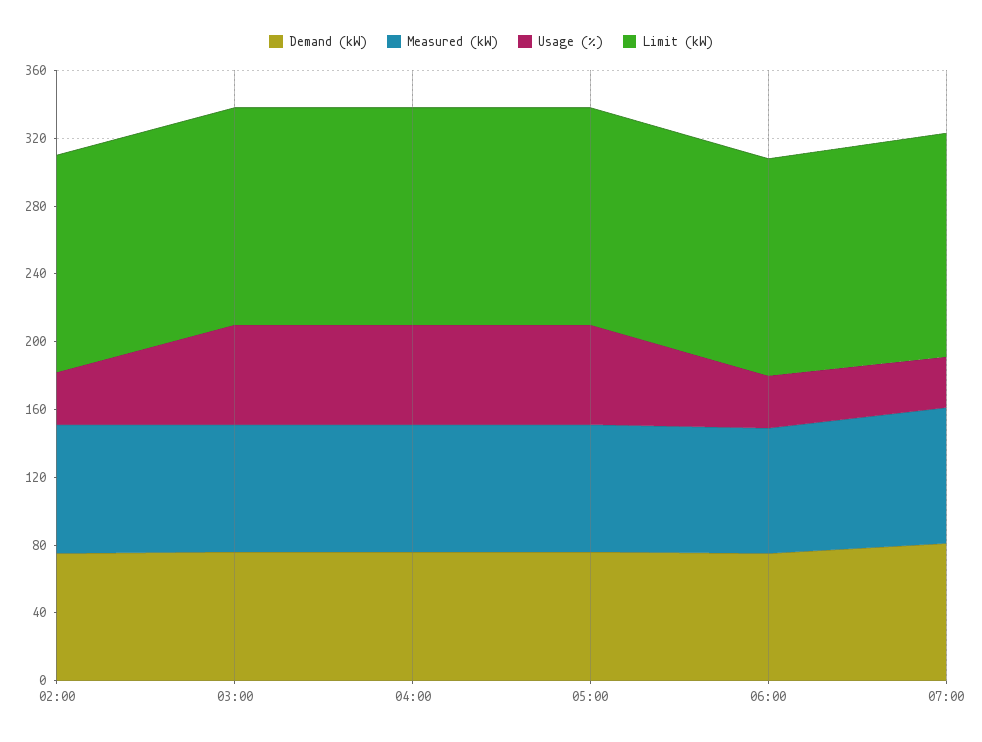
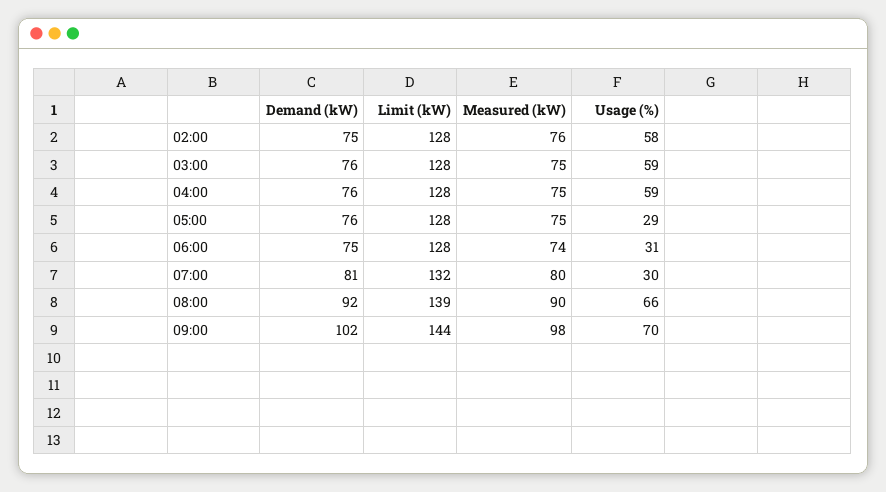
Usage (%), 02:00: 30 -> 58
Usage (%), 05:00: 60 -> 29
Demand (kW), 08:00: none -> 92
Limit (kW), 08:00: none -> 139
Measured (kW), 08:00: none -> 90
Usage (%), 08:00: none -> 66
Demand (kW), 09:00: none -> 102
Limit (kW), 09:00: none -> 144
Measured (kW), 09:00: none -> 98
Usage (%), 09:00: none -> 70

